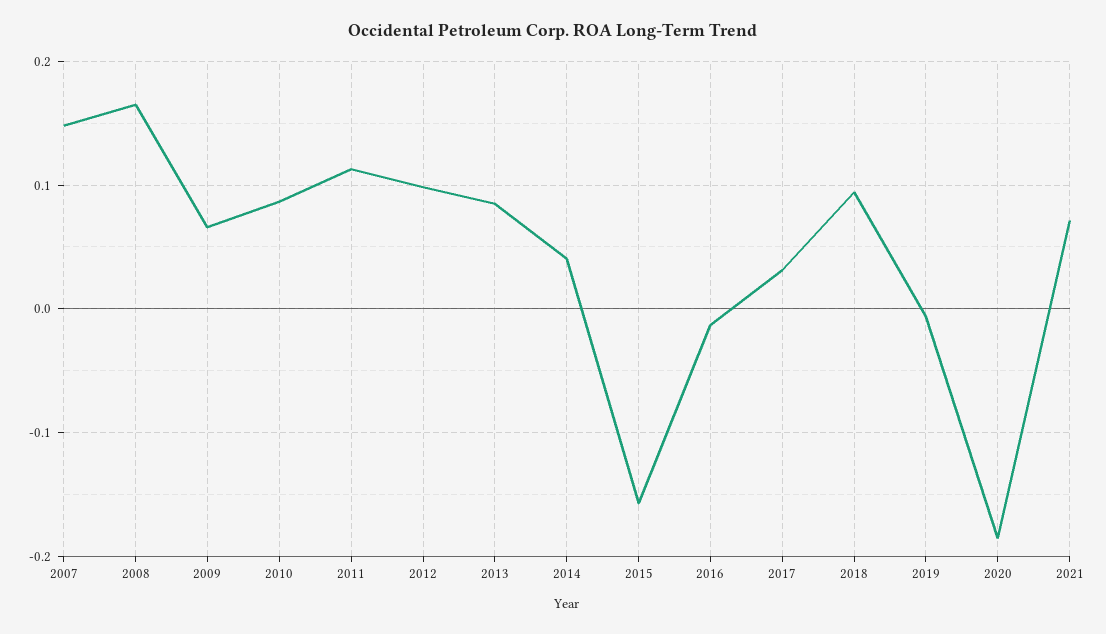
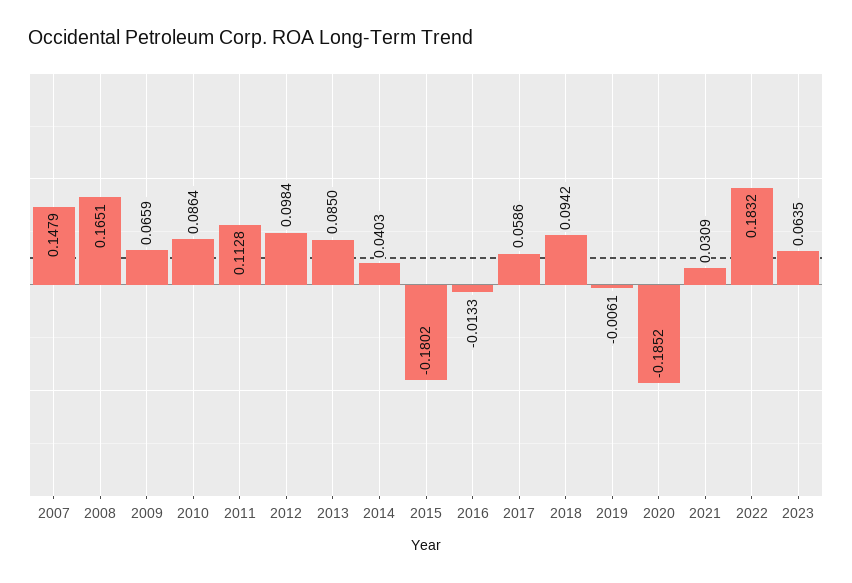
2015: -0.16 -> -0.1802
2017: 0.03 -> 0.0586
2021: 0.07 -> 0.0309
2022: none -> 0.1832
2023: none -> 0.0635

